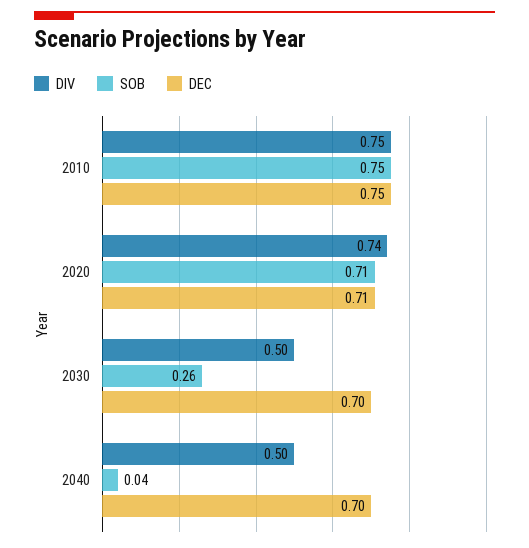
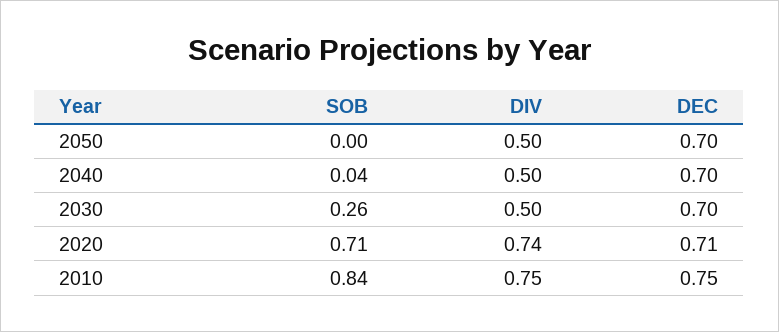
SOB, 2010: 0.75 -> 0.84
SOB, 2050: none -> 0
DIV, 2050: none -> 0.5
DEC, 2050: none -> 0.7

